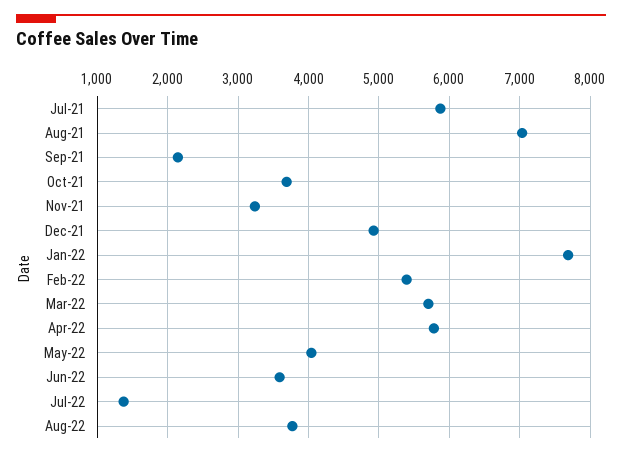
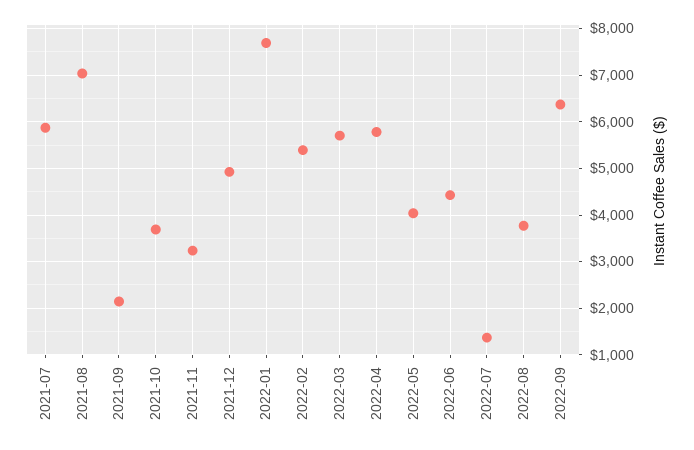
Jun-22: 3600 -> 4400
2022-09: none -> 6400

